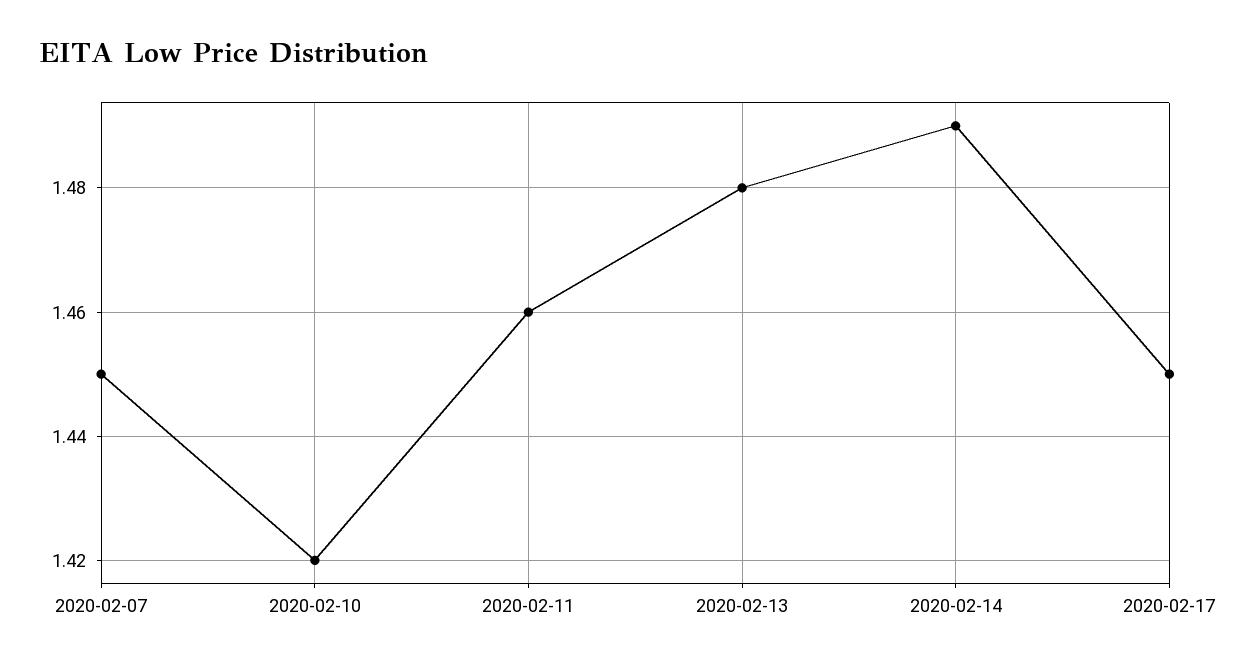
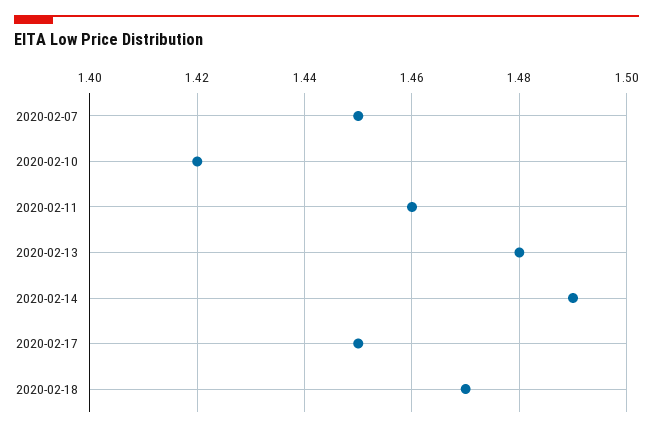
2020-02-18: none -> 1.47

